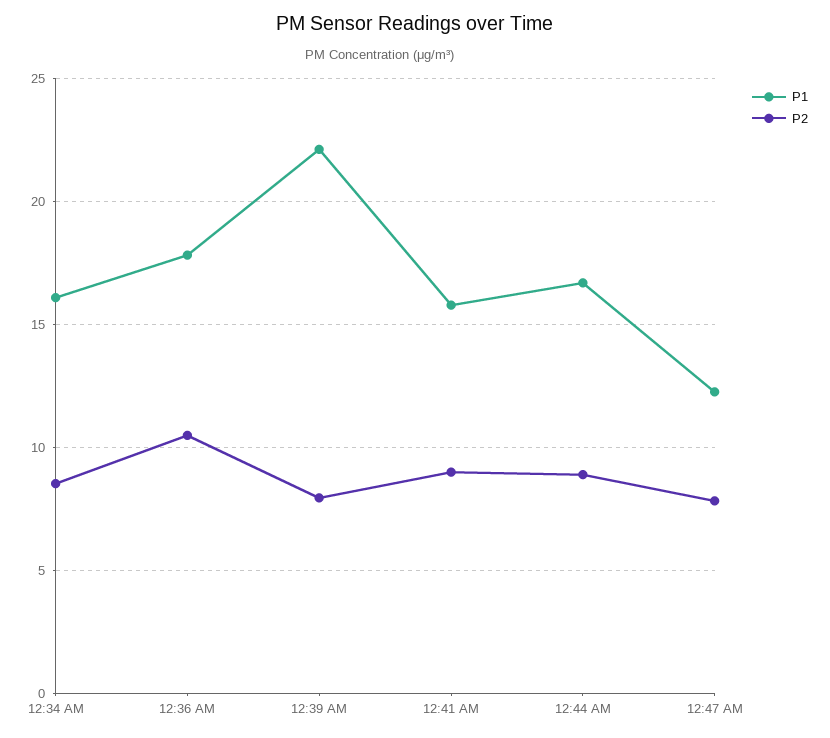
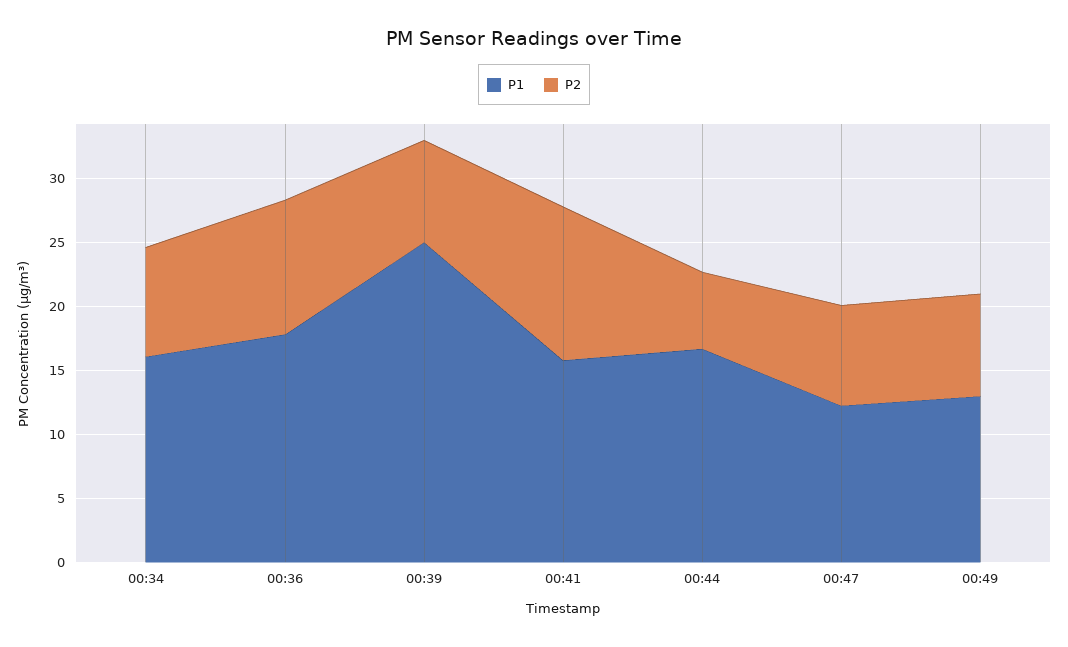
P1, 12:39 AM: 22 -> 25
P2, 12:41 AM: 9 -> 12
P2, 12:44 AM: 9 -> 6
P1, 00:49: none -> 13
P2, 00:49: none -> 8

